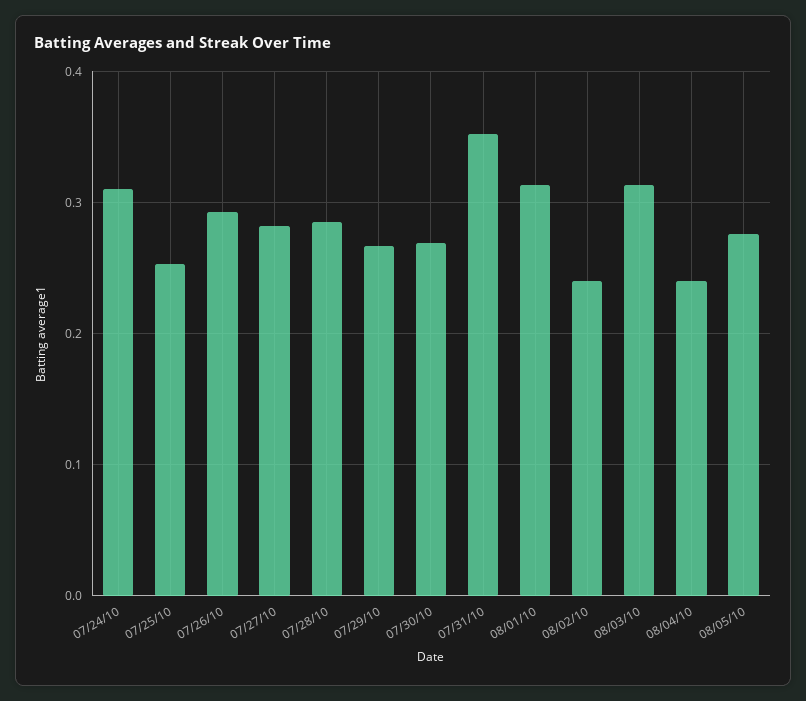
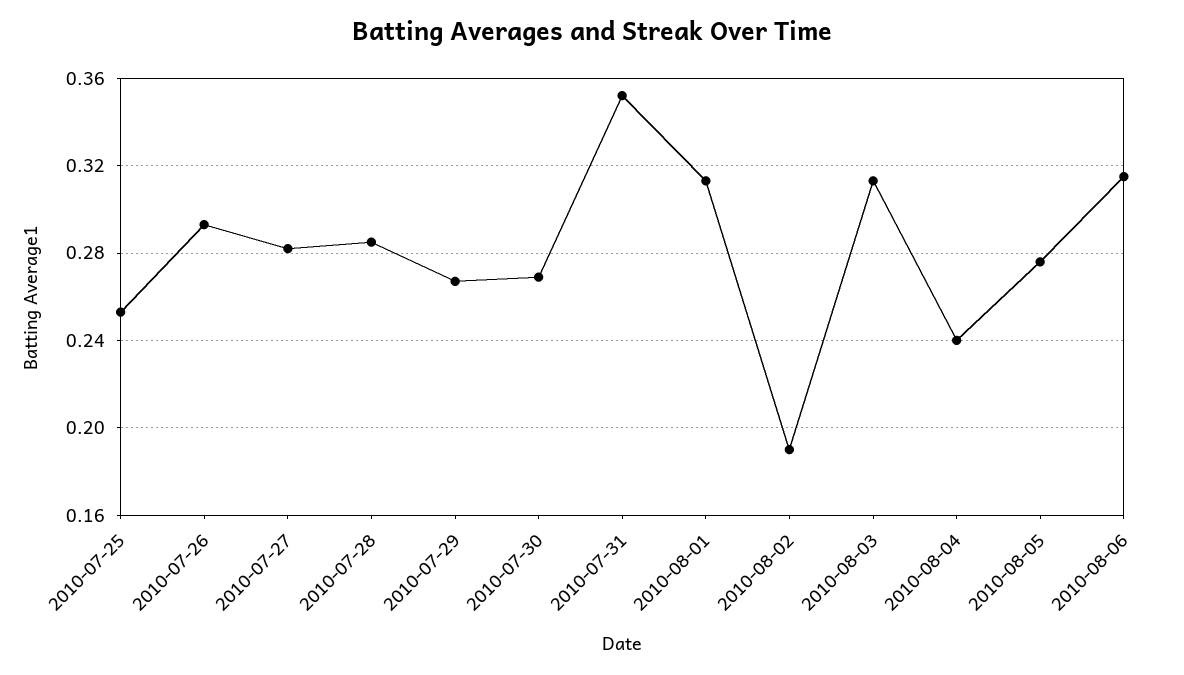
07/24/10: 0.31 -> none
08/02/10: 0.24 -> 0.19
2010-08-06: none -> 0.315

